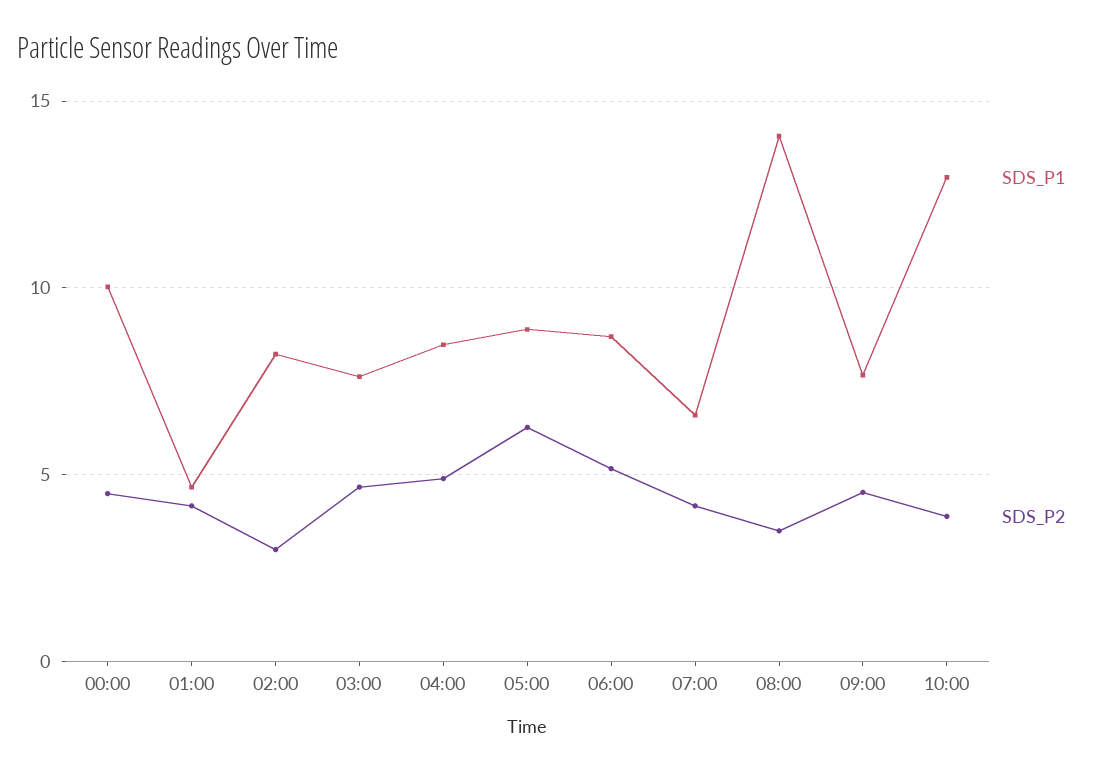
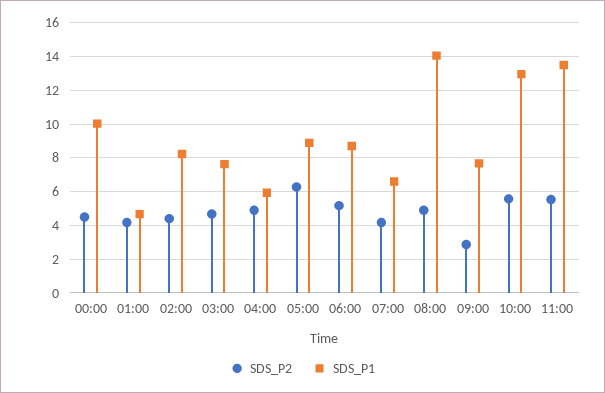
SDS_P2, 02:00: 3 -> 4.5
SDS_P1, 04:00: 8.5 -> 6
SDS_P2, 08:00: 3.5 -> 5
SDS_P2, 09:00: 4.5 -> 3
SDS_P2, 10:00: 4 -> 5.5
SDS_P2, 11:00: none -> 5.5
SDS_P1, 11:00: none -> 13.5

